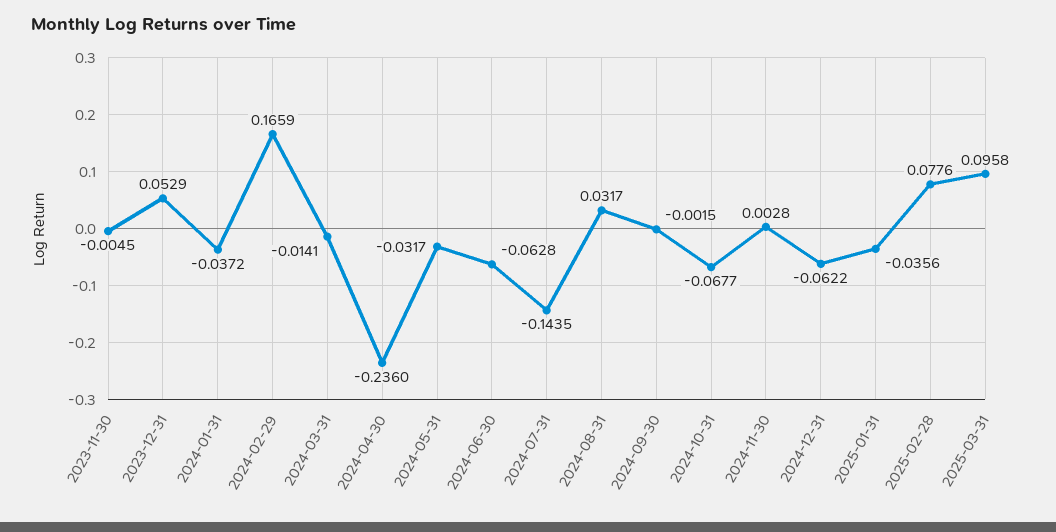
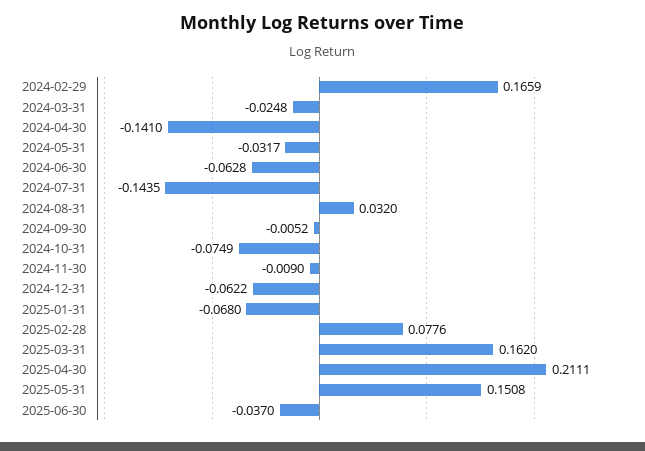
2023-11-30: -0.0045 -> none
2023-12-31: 0.0529 -> none
2024-01-31: -0.0372 -> none
2024-03-31: -0.0141 -> -0.0248
2024-04-30: -0.236 -> -0.141
2024-08-31: 0.0317 -> 0.032
2024-09-30: -0.0015 -> -0.0052
2024-10-31: -0.0677 -> -0.0749
2024-11-30: 0.0028 -> -0.009
2025-01-31: -0.0356 -> -0.068
2025-03-31: 0.0958 -> 0.162
2025-04-30: none -> 0.2111
2025-05-31: none -> 0.1508
2025-06-30: none -> -0.037

